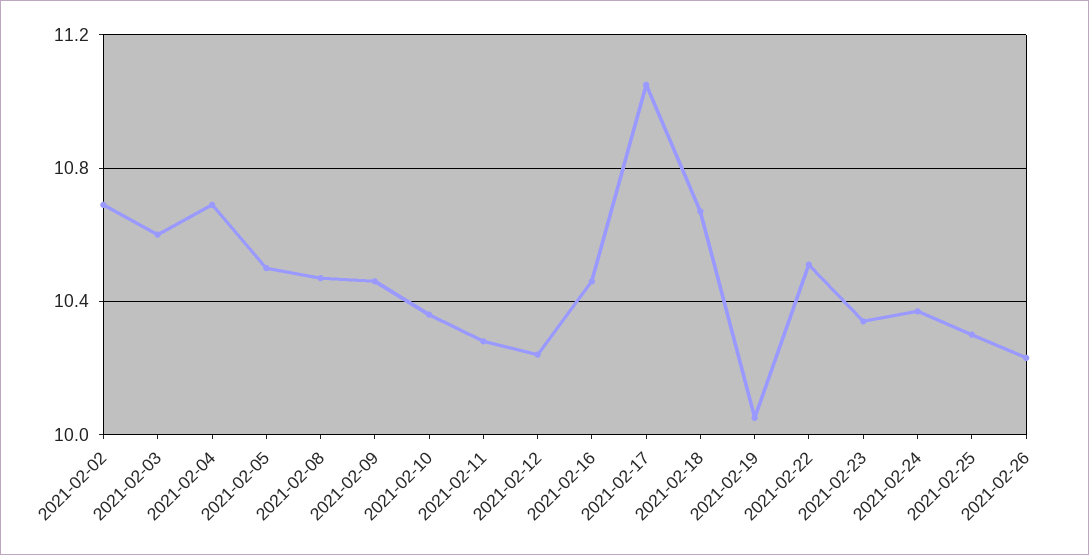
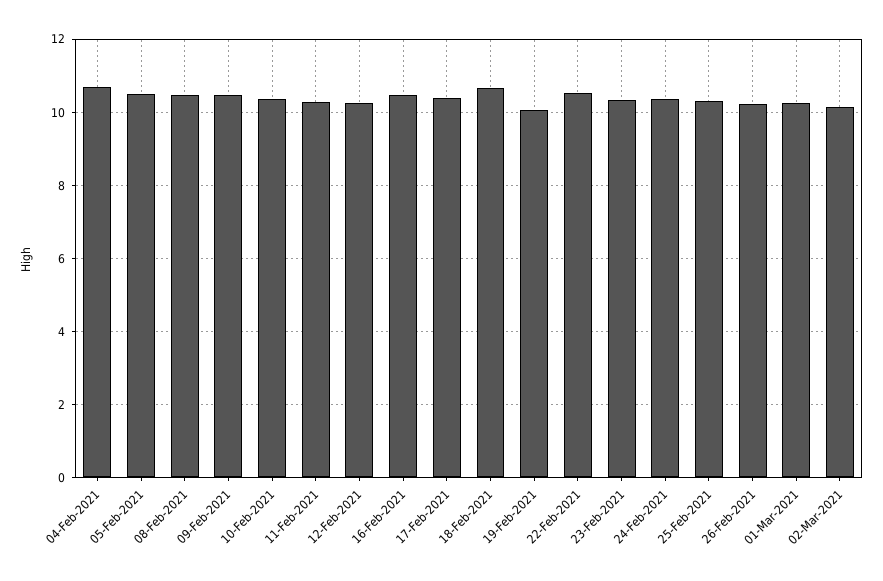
2021-02-02: 10.7 -> none
2021-02-03: 10.6 -> none
2021-02-17: 11.05 -> 10.4
01-Mar-2021: none -> 10.2
02-Mar-2021: none -> 10.2

